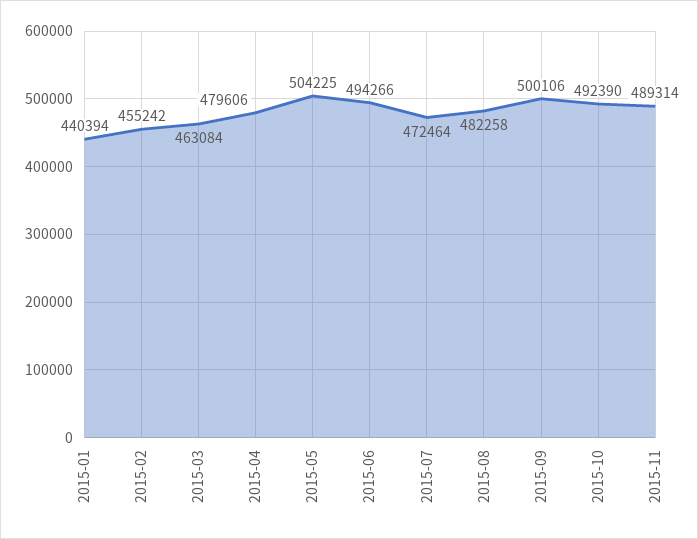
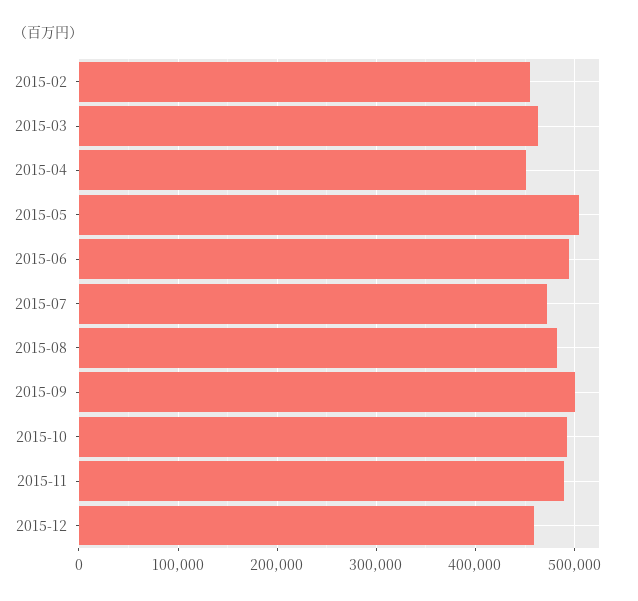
2015-01: 440394 -> none
2015-04: 479606 -> 450000
2015-12: none -> 460000

